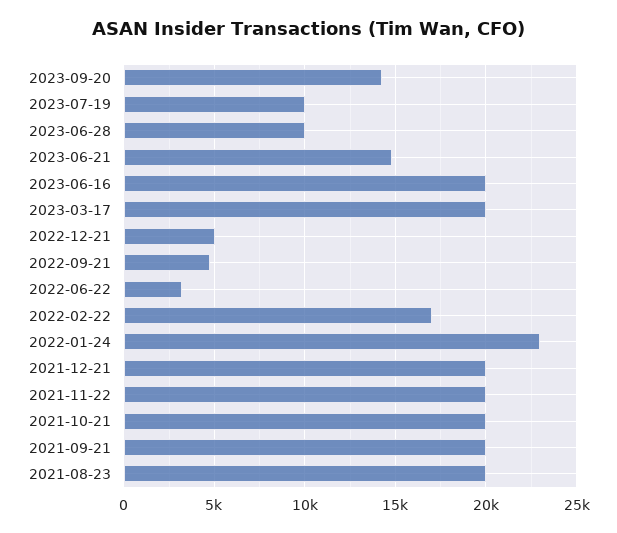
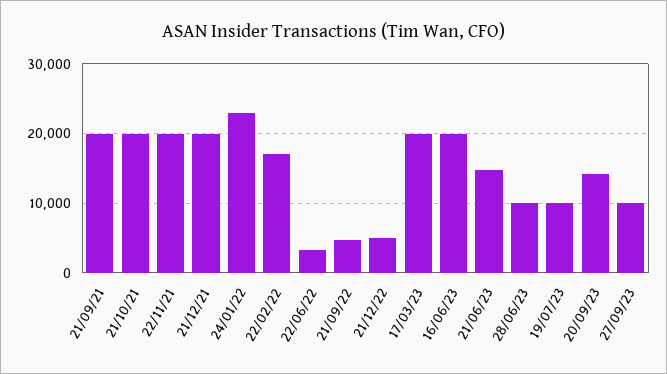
2021-08-23: 20000 -> none
27/09/23: none -> 10000

